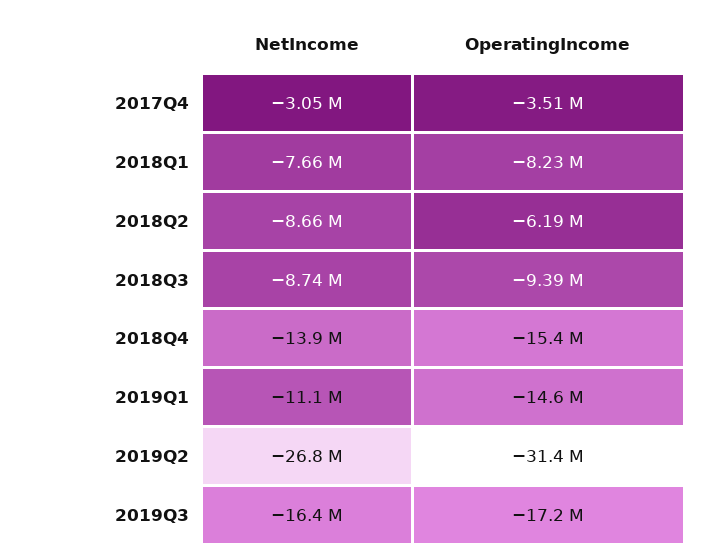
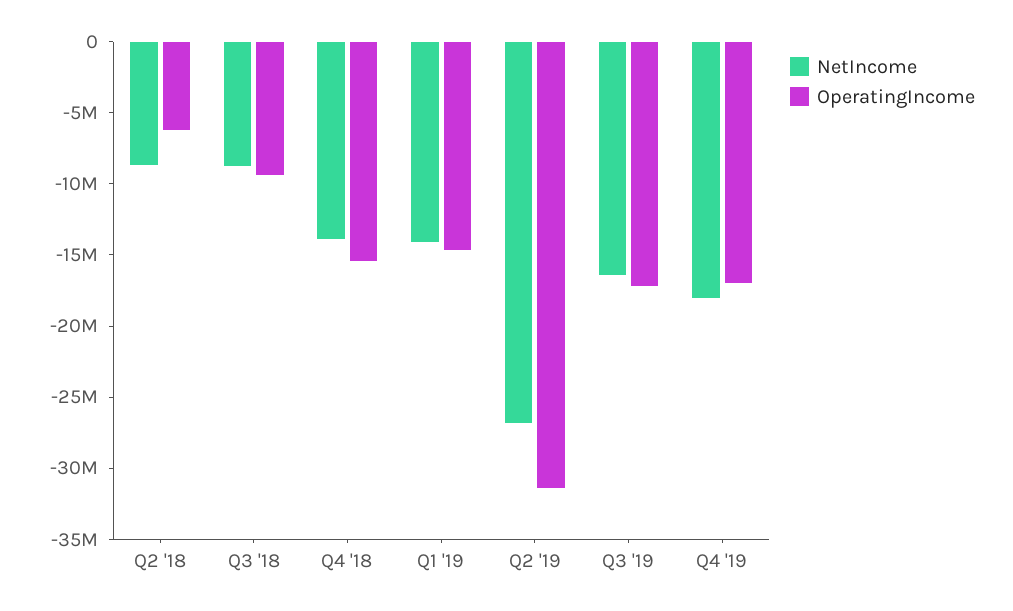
NetIncome, 2017Q4: -3050000 -> none
OperatingIncome, 2017Q4: -3510000 -> none
NetIncome, 2018Q1: -7660000 -> none
OperatingIncome, 2018Q1: -8230000 -> none
NetIncome, 2019Q1: -11100000 -> -14000000
NetIncome, Q4 '19: none -> -18000000
OperatingIncome, Q4 '19: none -> -17000000

